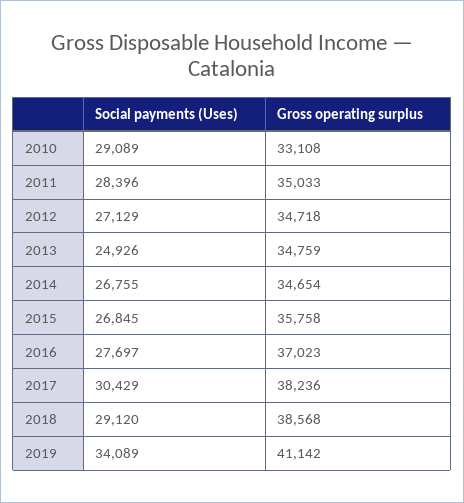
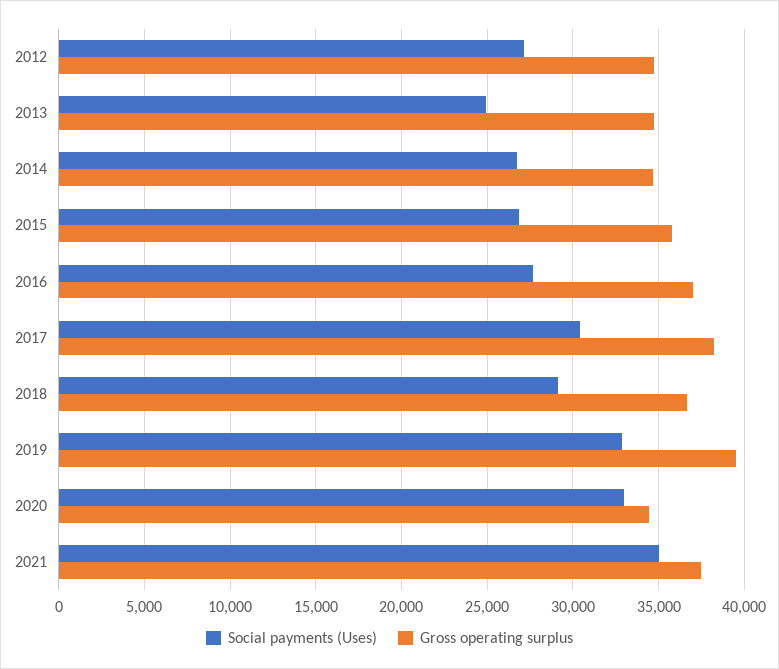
Social payments (Uses), 2010: 29089 -> none
Gross operating surplus, 2010: 33108 -> none
Social payments (Uses), 2011: 28396 -> none
Gross operating surplus, 2011: 35033 -> none
Gross operating surplus, 2018: 38568 -> 36500
Social payments (Uses), 2019: 34089 -> 33000
Gross operating surplus, 2019: 41142 -> 39500
Social payments (Uses), 2020: none -> 33000
Gross operating surplus, 2020: none -> 34500
Social payments (Uses), 2021: none -> 35000
Gross operating surplus, 2021: none -> 37500

